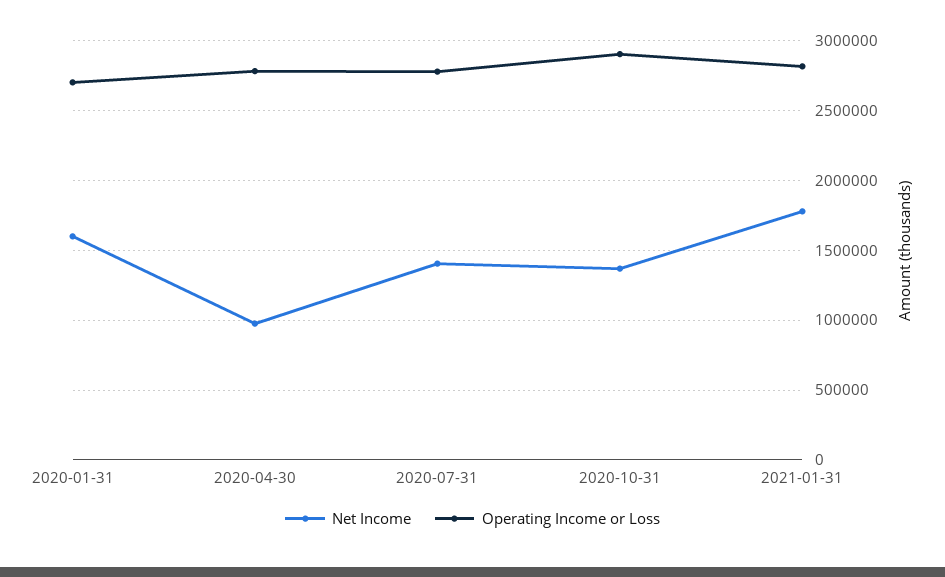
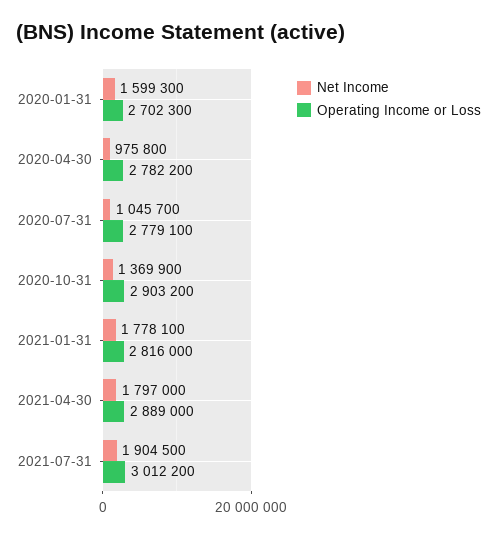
Net Income, 2020-07-31: 1400000 -> 1045700
Net Income, 2021-04-30: none -> 1797000
Operating Income or Loss, 2021-04-30: none -> 2889000
Net Income, 2021-07-31: none -> 1904500
Operating Income or Loss, 2021-07-31: none -> 3012200

